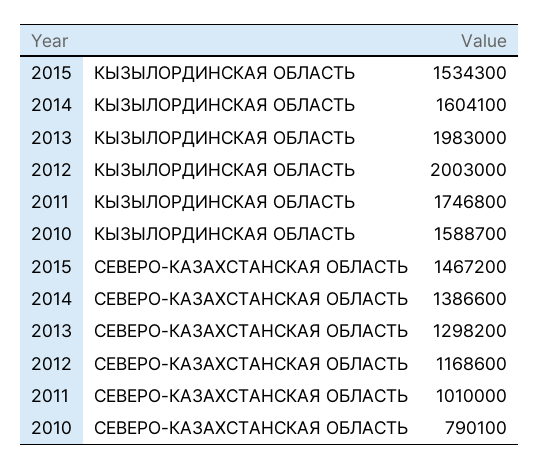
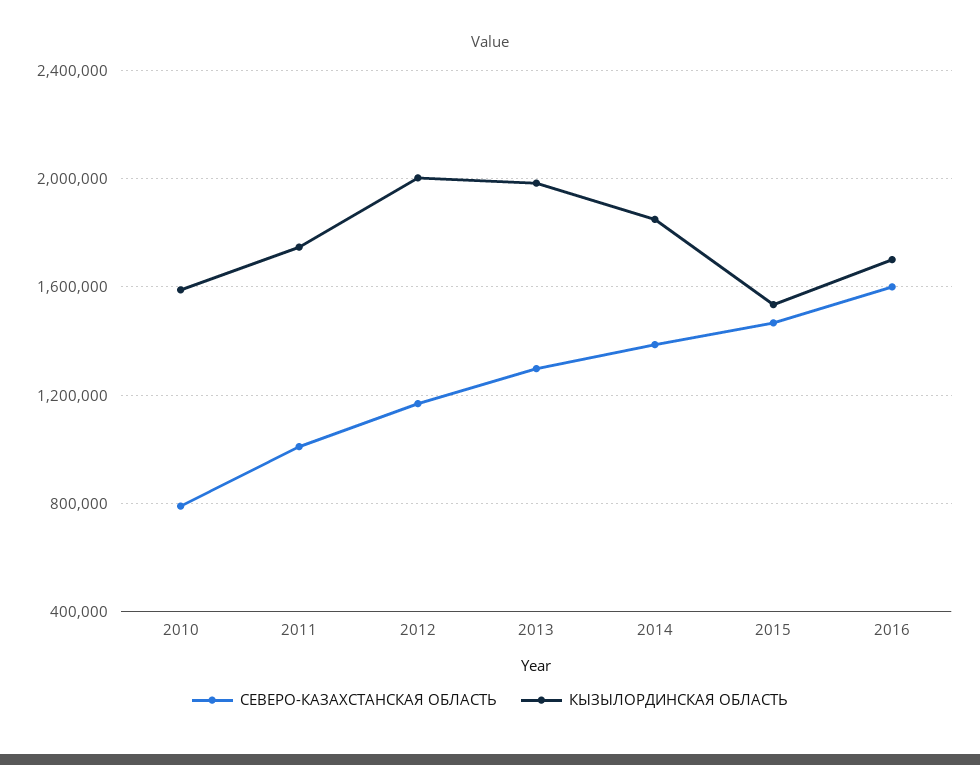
КЫЗЫЛОРДИНСКАЯ ОБЛАСТЬ, 2014: 1604100 -> 1850000
СЕВЕРО-КАЗАХСТАНСКАЯ ОБЛАСТЬ, 2016: none -> 1600000
КЫЗЫЛОРДИНСКАЯ ОБЛАСТЬ, 2016: none -> 1700000

